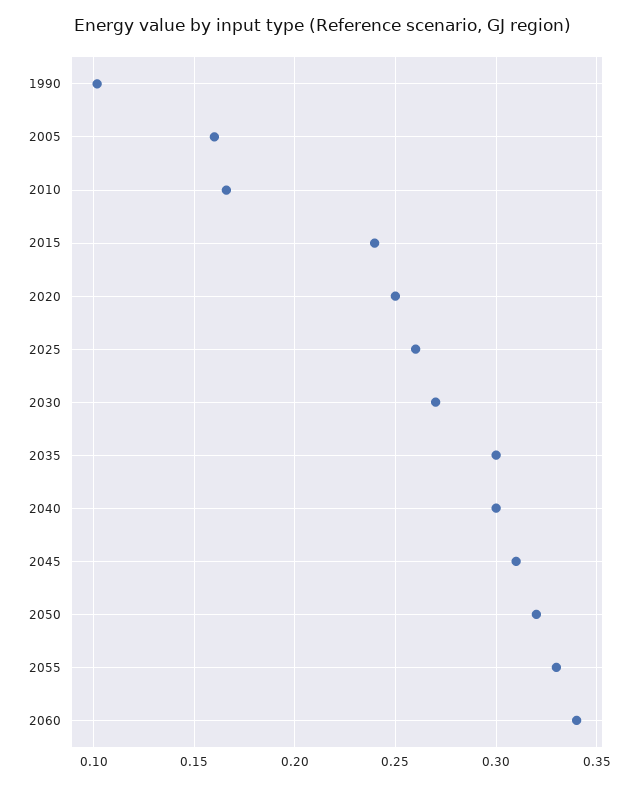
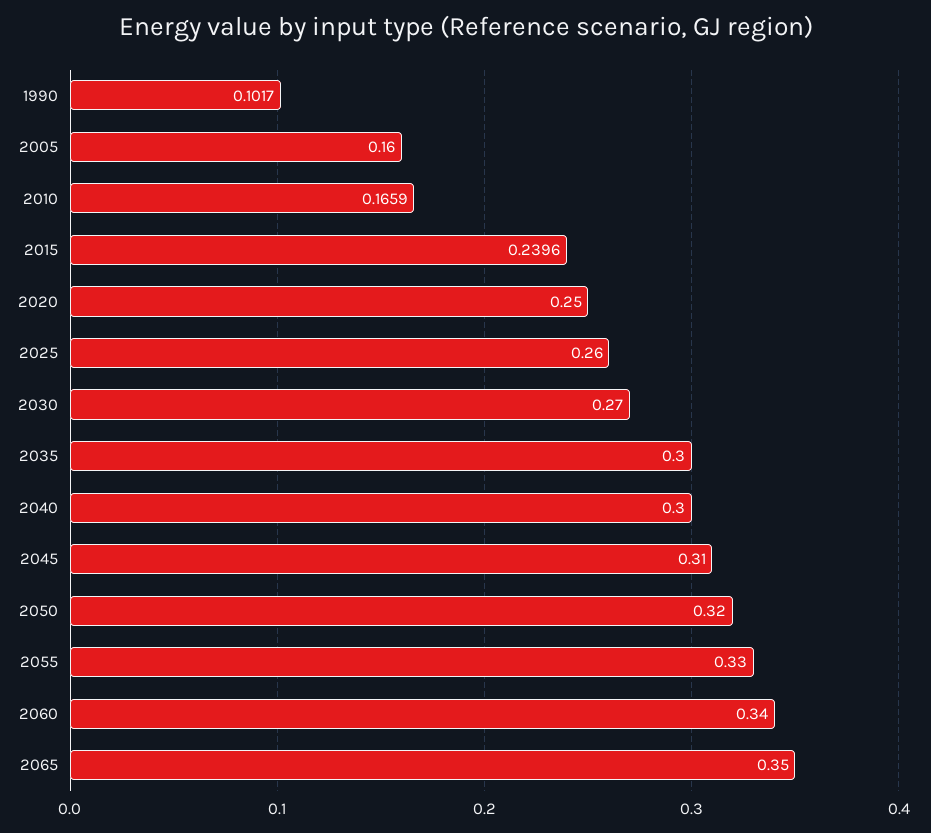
2065: none -> 0.35

